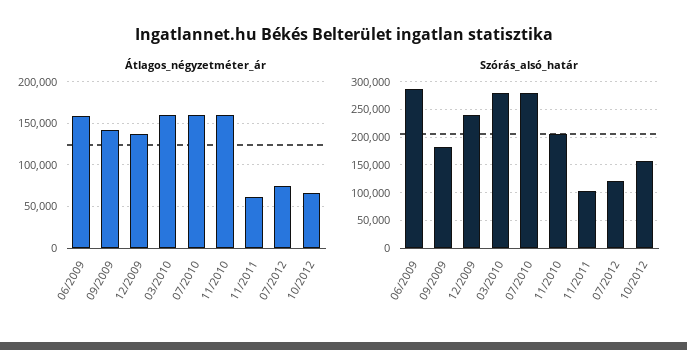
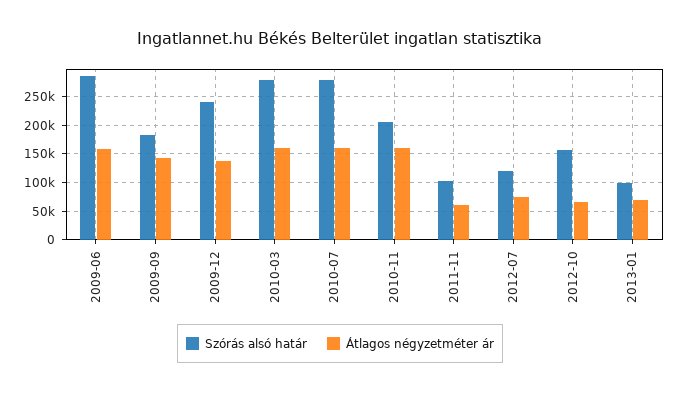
Szórás_alsó_határ, 2013-01: none -> 100000
Átlagos_négyzetméter_ár, 2013-01: none -> 75000

